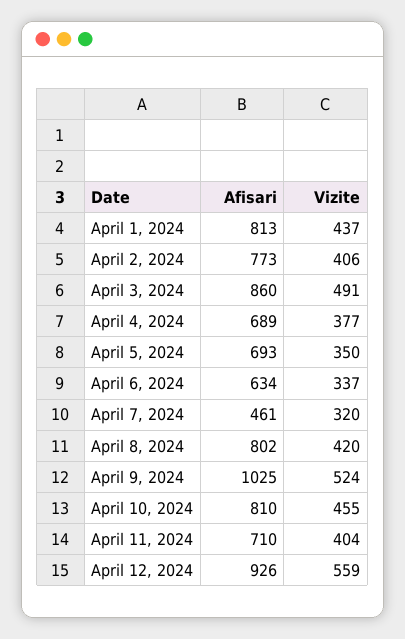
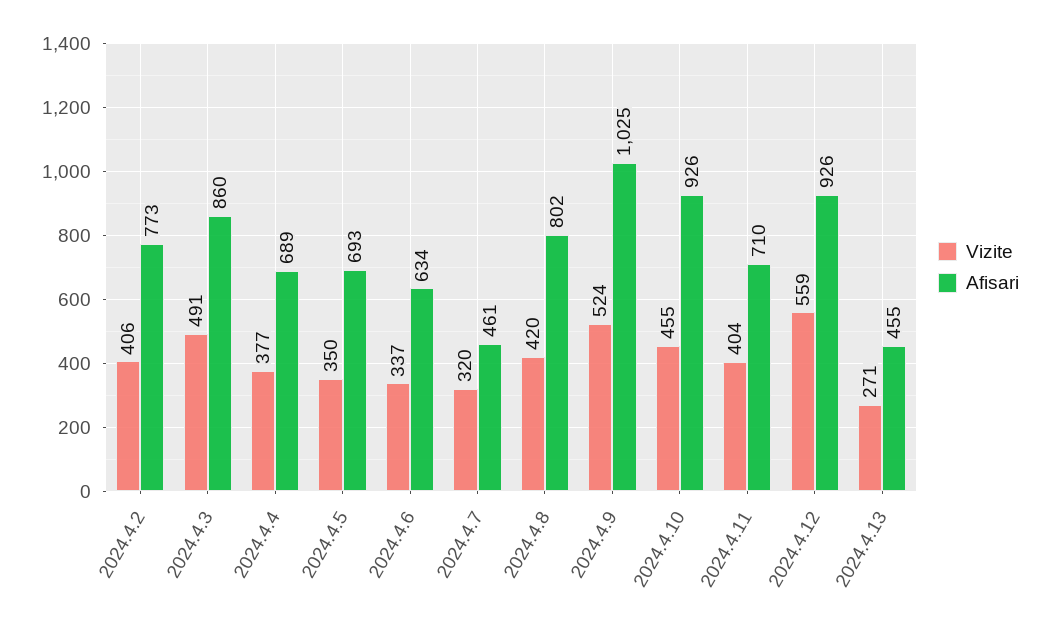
Afisari, April 1, 2024: 813 -> none
Vizite, April 1, 2024: 437 -> none
Afisari, April 10, 2024: 810 -> 926
Vizite, 2024.4.13: none -> 271
Afisari, 2024.4.13: none -> 455

